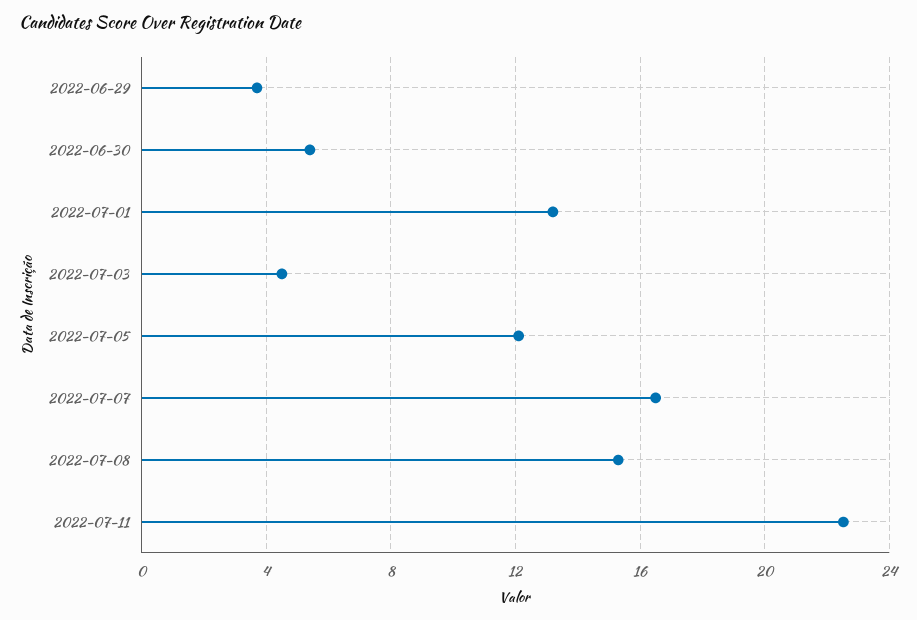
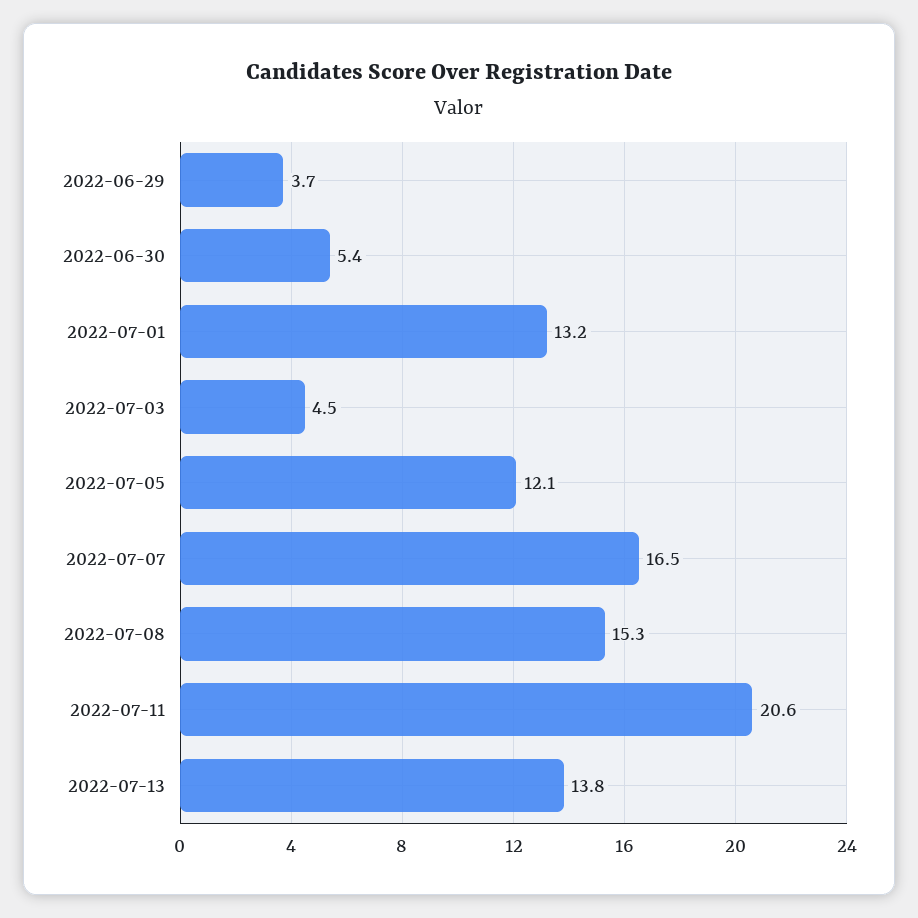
2022-07-11: 22.5 -> 20.6
2022-07-13: none -> 13.8

